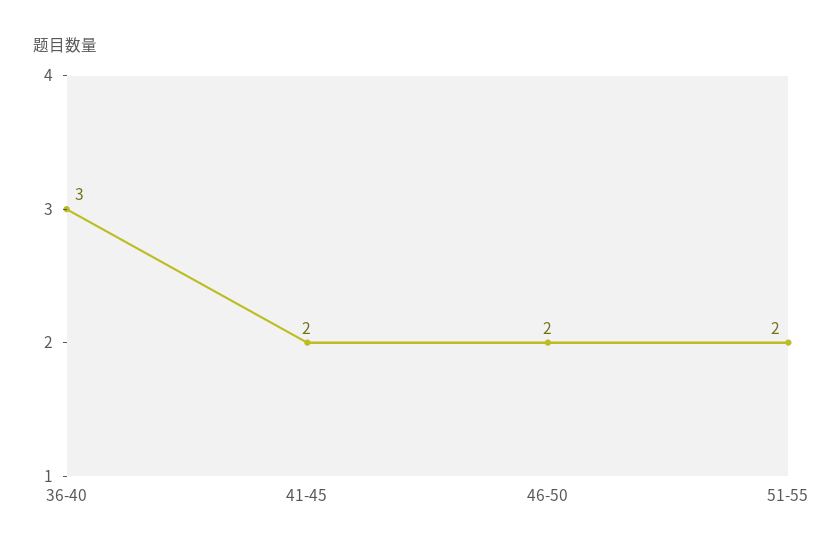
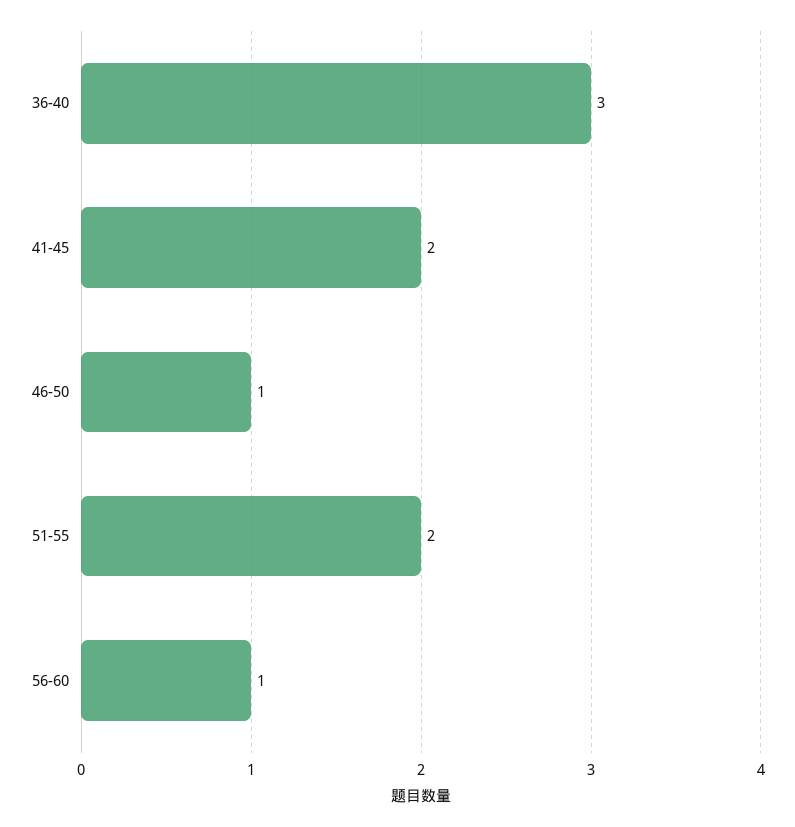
46-50: 2 -> 1
56-60: none -> 1

